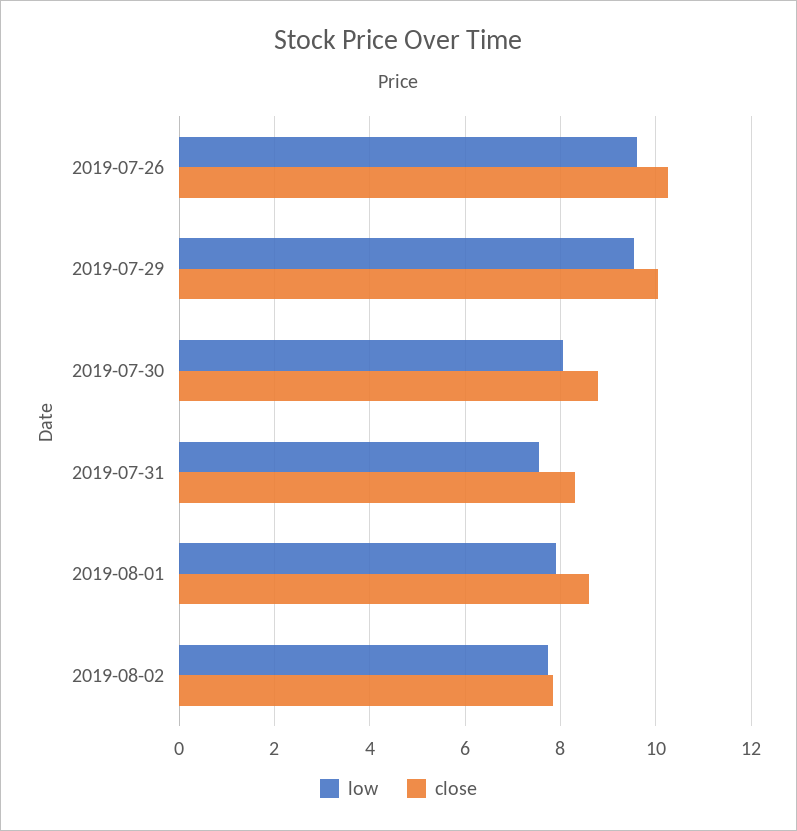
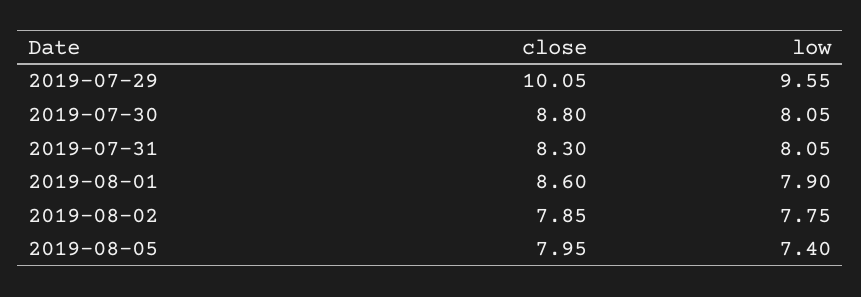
low, 2019-07-26: 9.6 -> none
close, 2019-07-26: 10.2 -> none
low, 2019-07-31: 7.6 -> 8.05
close, 2019-08-05: none -> 7.95
low, 2019-08-05: none -> 7.4

